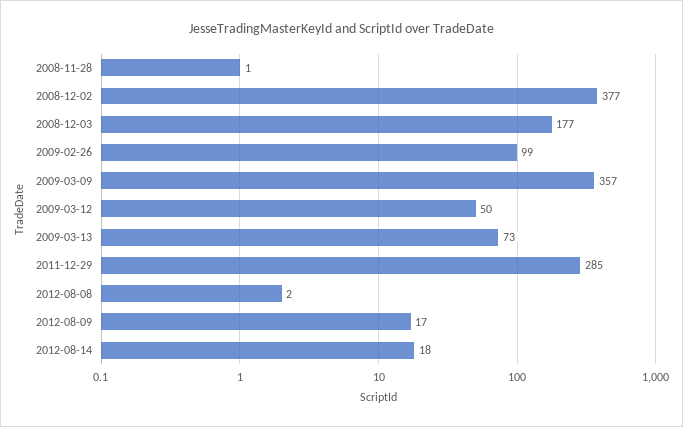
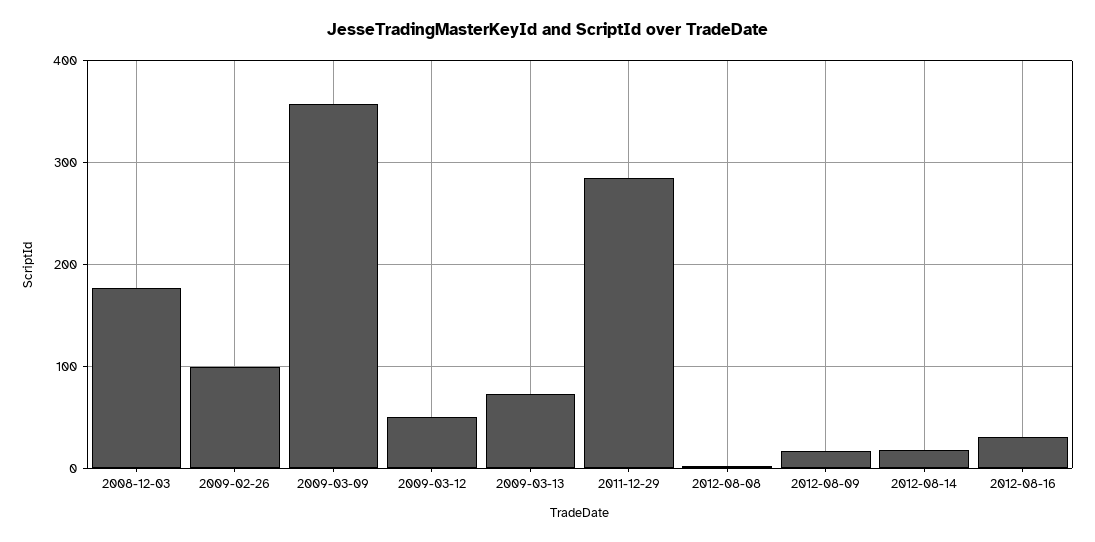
2008-11-28: 1 -> none
2008-12-02: 377 -> none
2012-08-16: none -> 30

